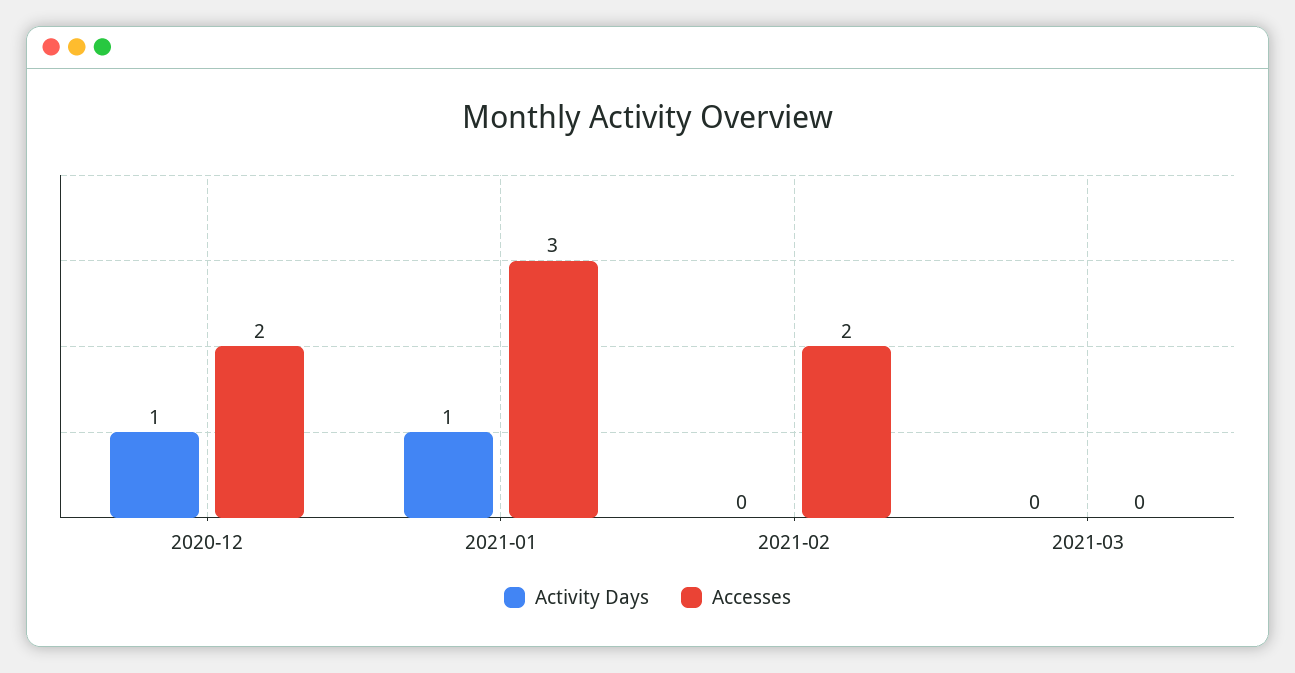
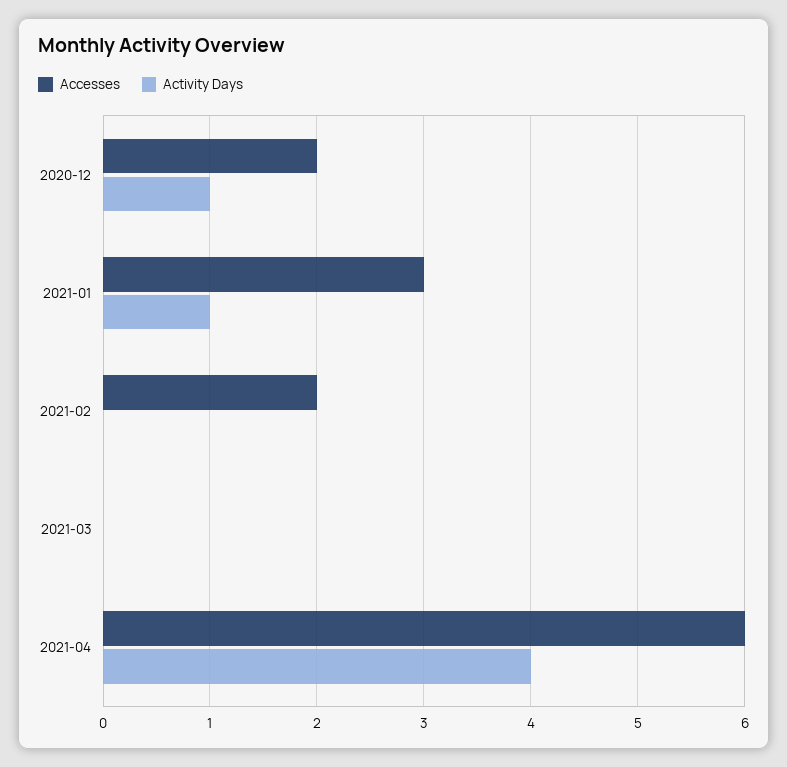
Accesses, 2021-04: none -> 6
Activity Days, 2021-04: none -> 4

